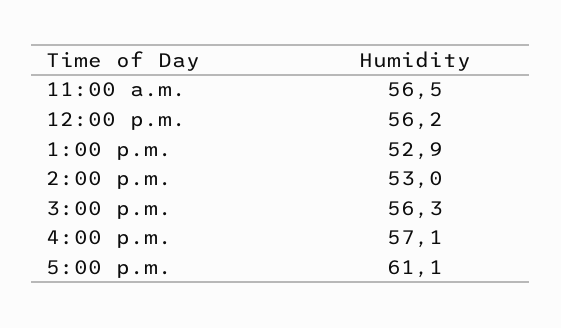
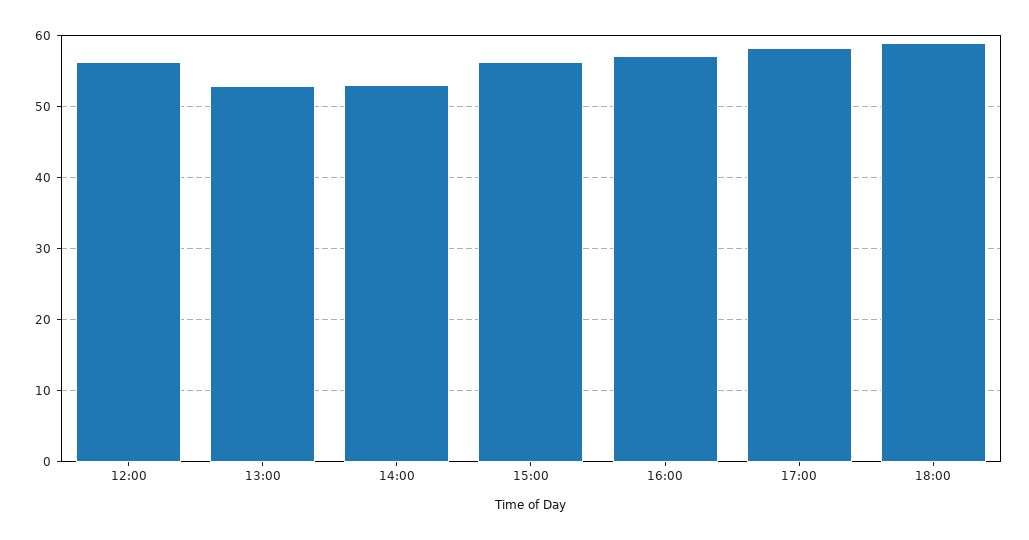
11:00 a.m.: 56.5 -> none
5:00 p.m.: 61.1 -> 58
18:00: none -> 59

